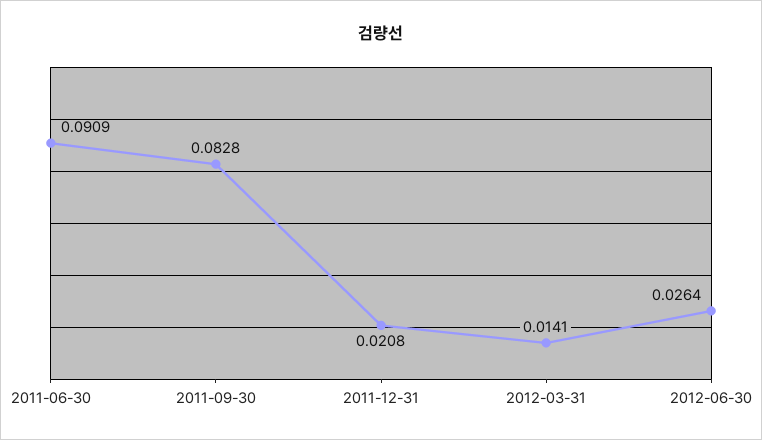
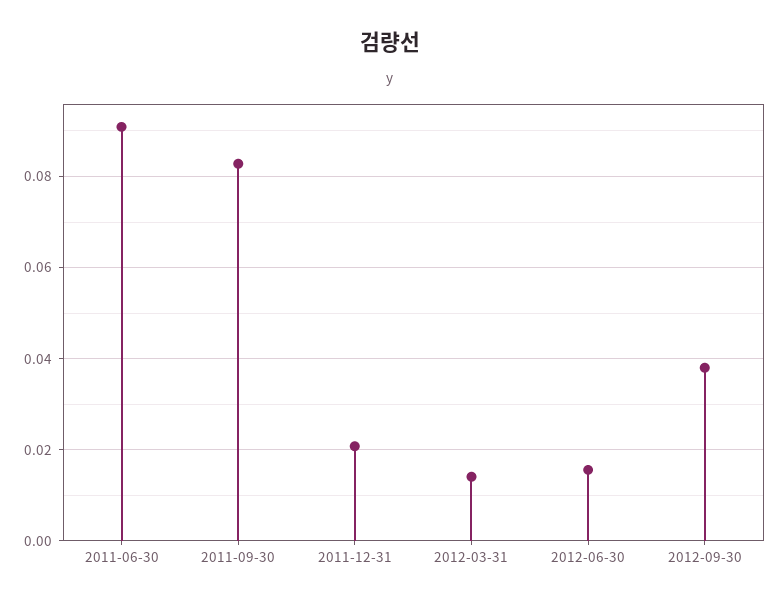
2012-06-30: 0.0264 -> 0.016
2012-09-30: none -> 0.038

